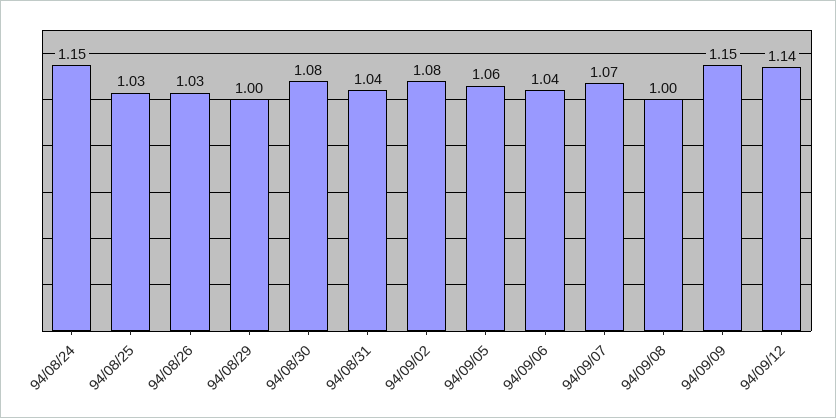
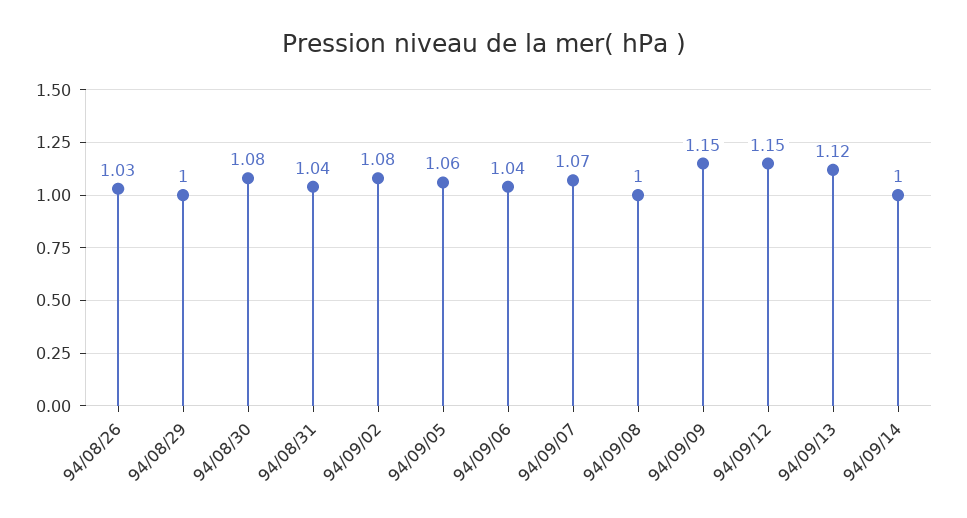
94/08/24: 1.15 -> none
94/08/25: 1.03 -> none
94/09/12: 1.14 -> 1.15
94/09/13: none -> 1.12
94/09/14: none -> 1

